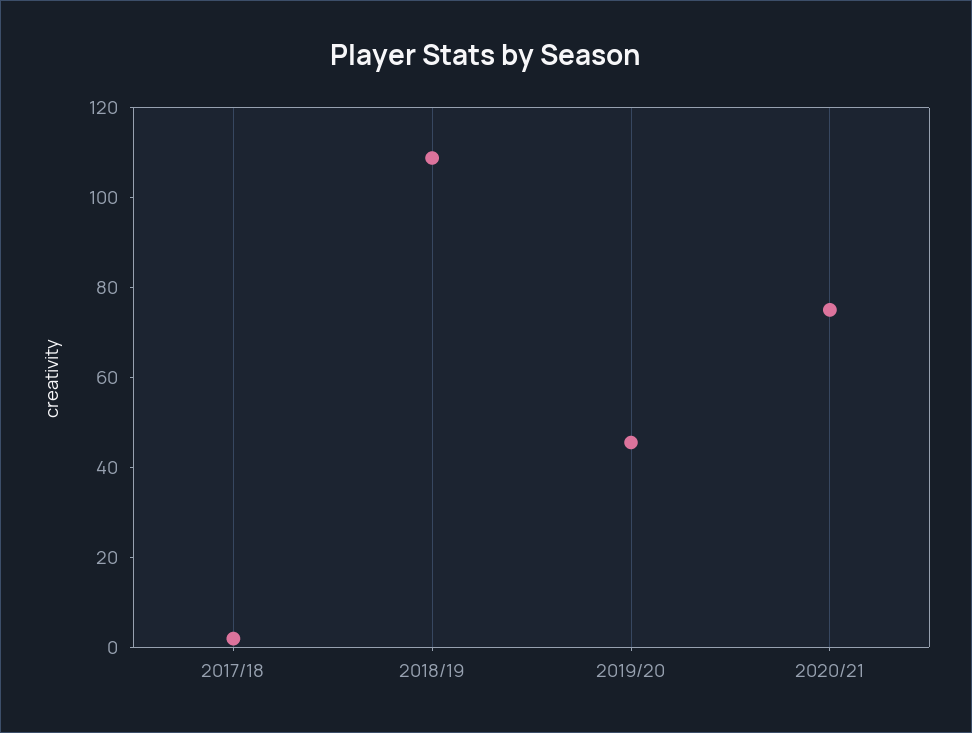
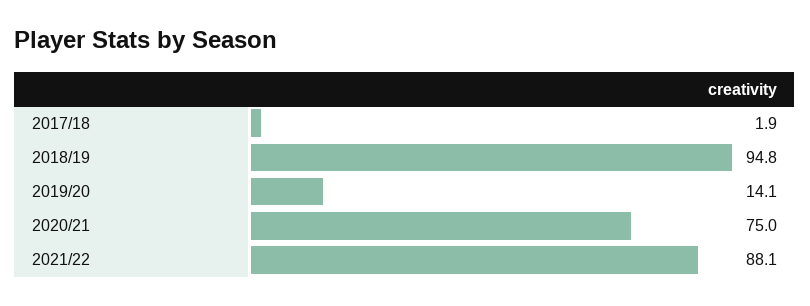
2018/19: 110 -> 94.8
2019/20: 45 -> 14.1
2021/22: none -> 88.1

